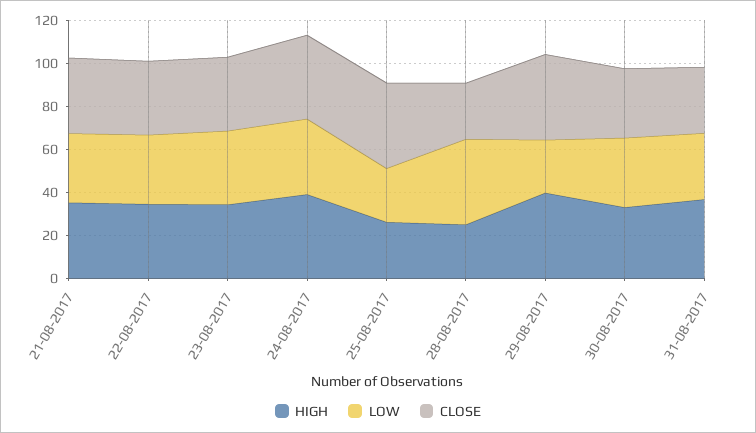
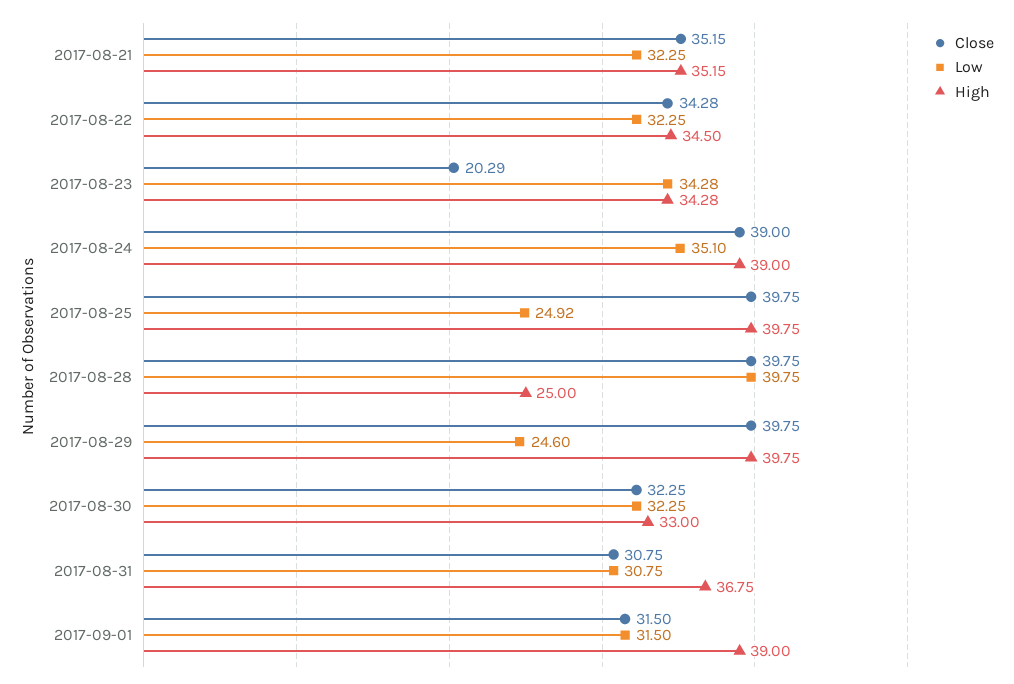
CLOSE, 23-08-2017: 35 -> 20.29
HIGH, 25-08-2017: 25 -> 39.75
CLOSE, 28-08-2017: 25 -> 39.75
CLOSE, 2017-09-01: none -> 31.5
LOW, 2017-09-01: none -> 31.5
HIGH, 2017-09-01: none -> 39

